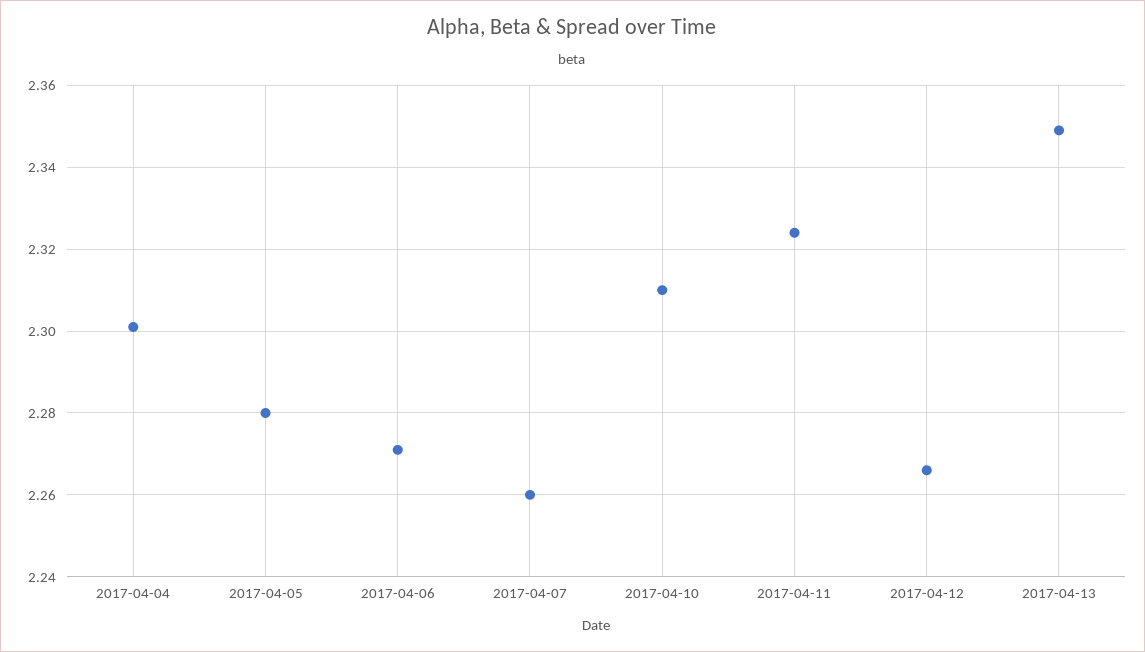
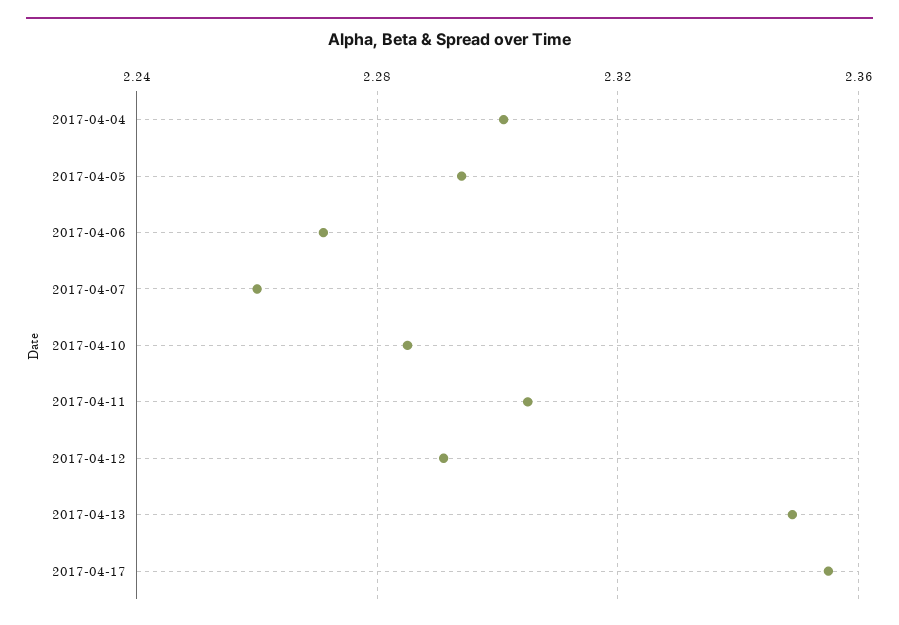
2017-04-05: 2.28 -> 2.295
2017-04-10: 2.31 -> 2.285
2017-04-11: 2.325 -> 2.305
2017-04-12: 2.265 -> 2.29
2017-04-17: none -> 2.355

